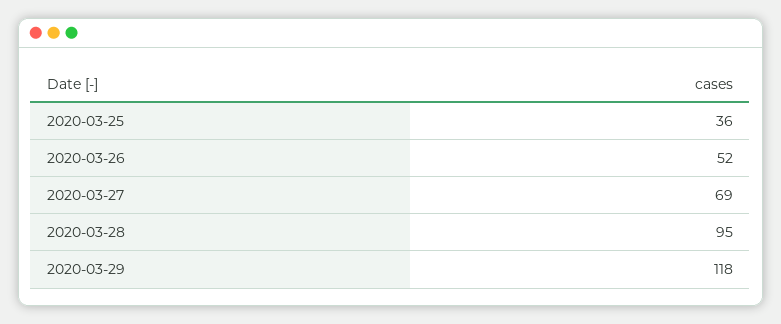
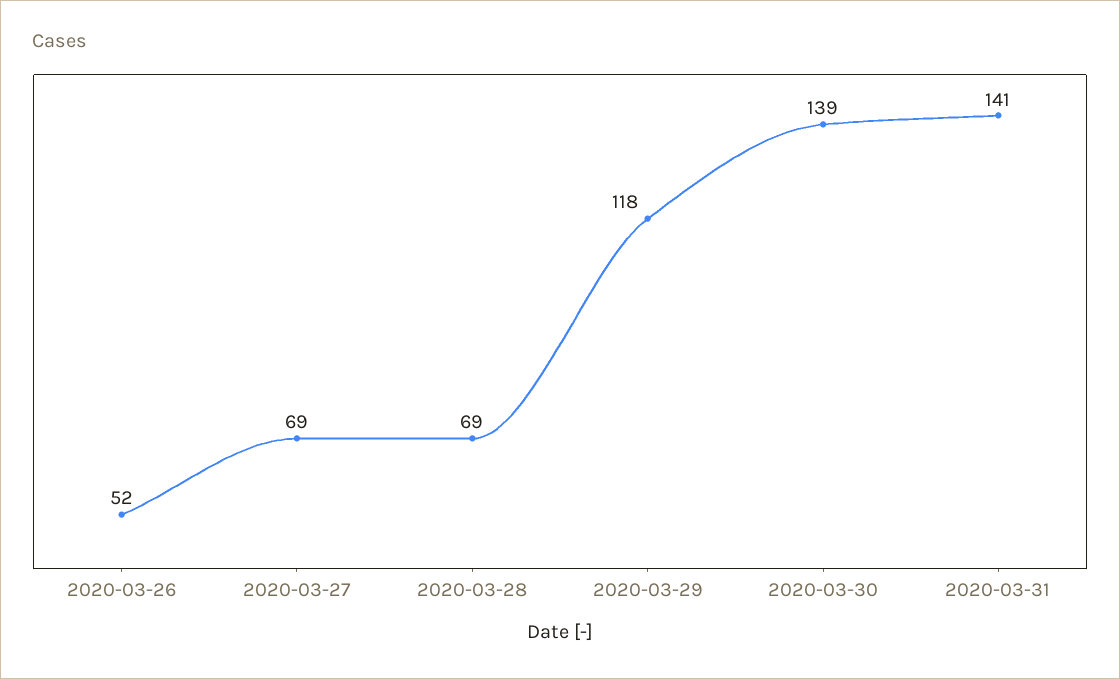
2020-03-25: 36 -> none
2020-03-28: 95 -> 69
2020-03-30: none -> 139
2020-03-31: none -> 141

